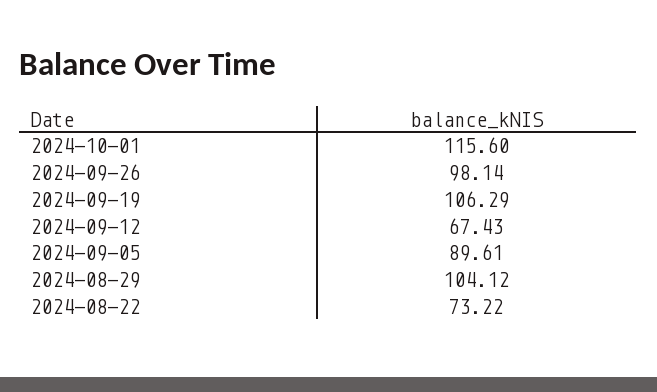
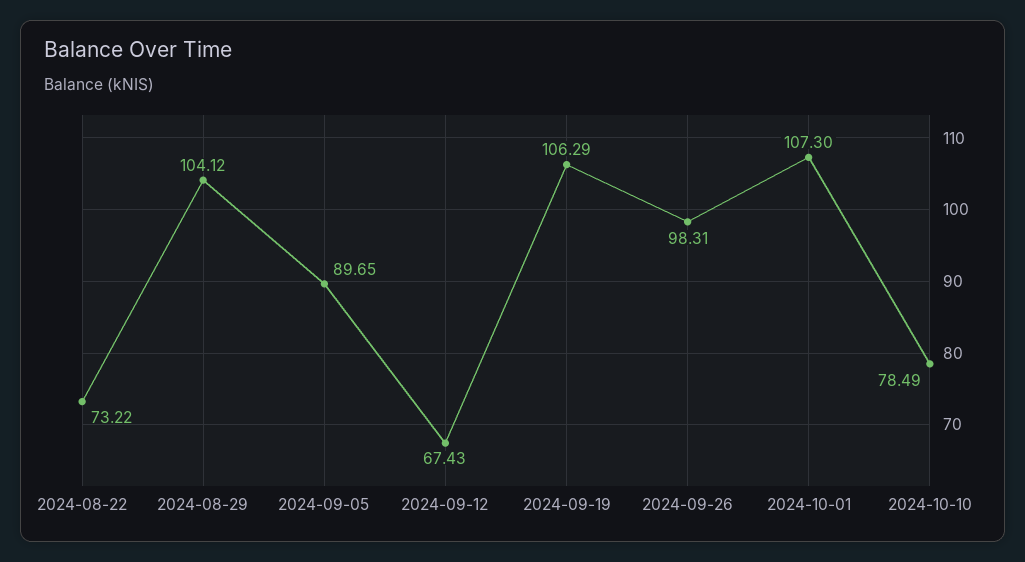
2024-10-01: 115.6 -> 107.3
2024-09-26: 98.14 -> 98.31
2024-09-05: 89.61 -> 89.65
2024-10-10: none -> 78.49

